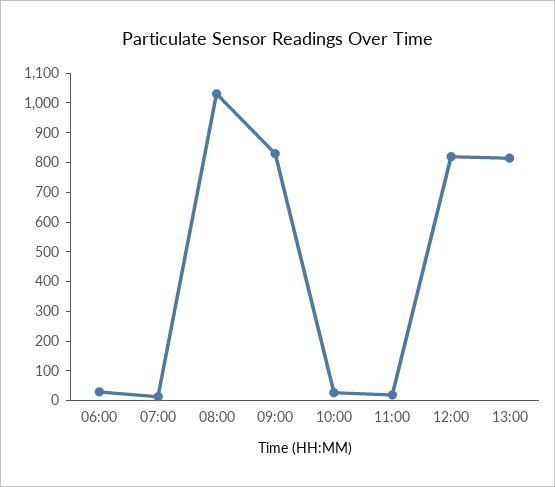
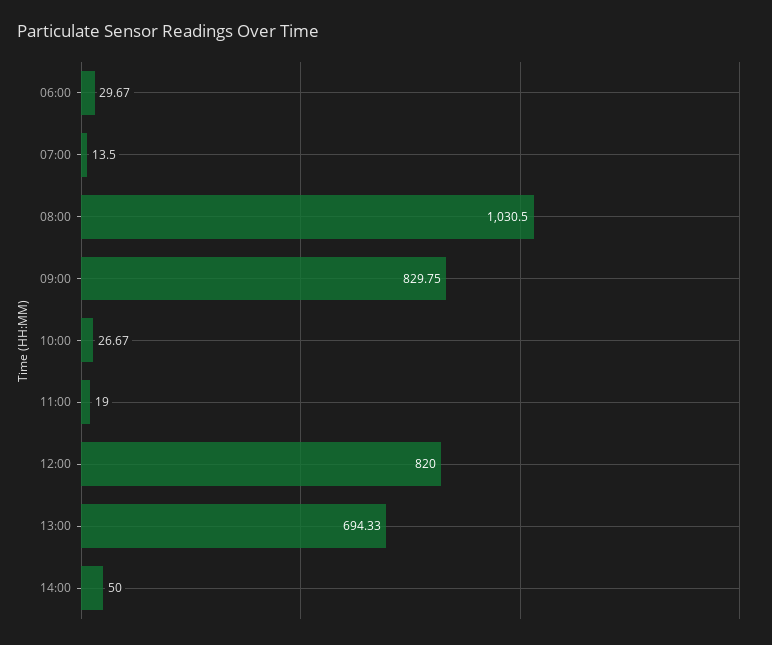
13:00: 800 -> 694.33
14:00: none -> 50

